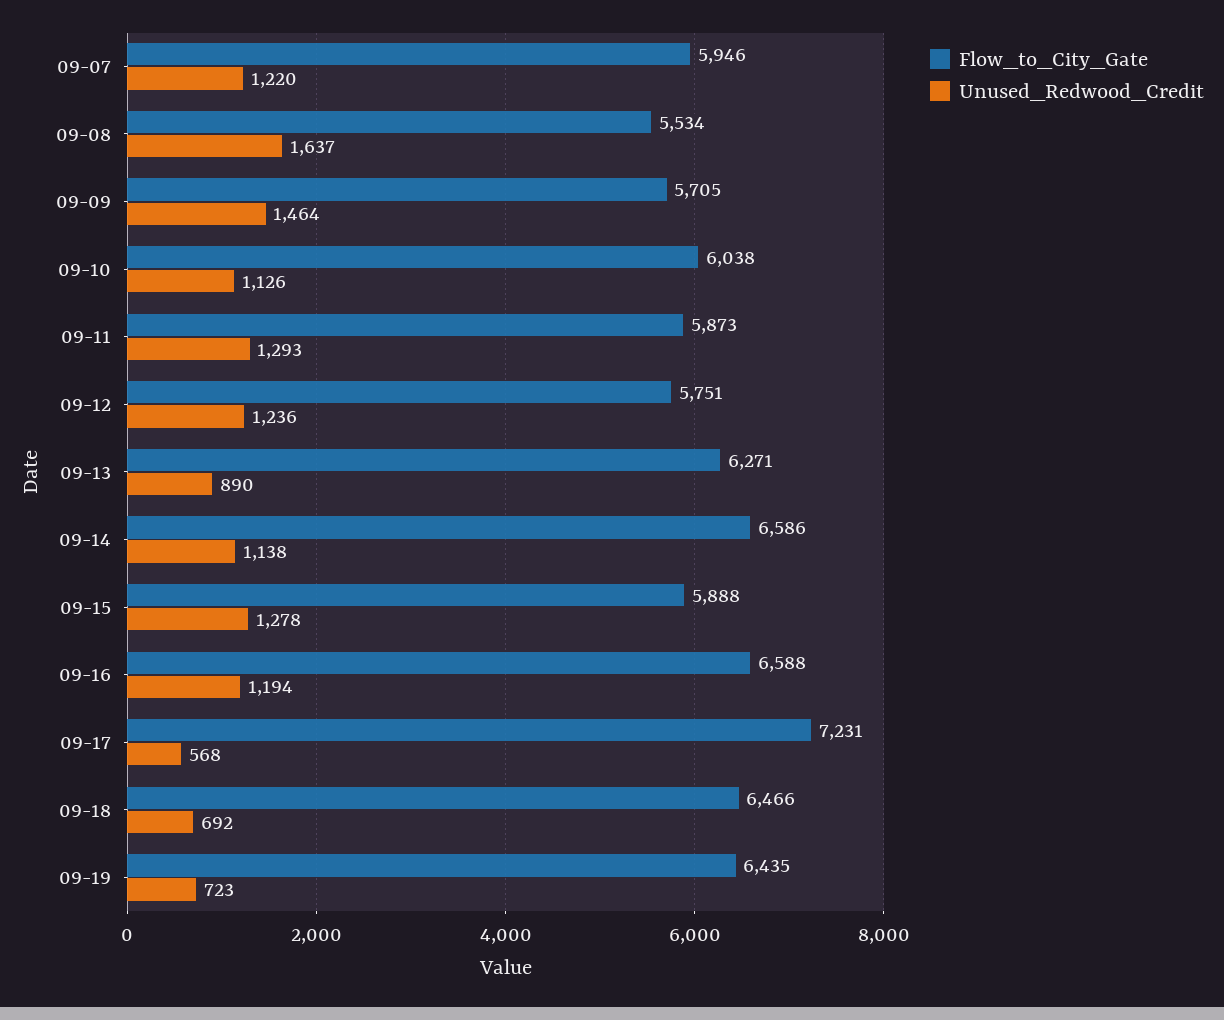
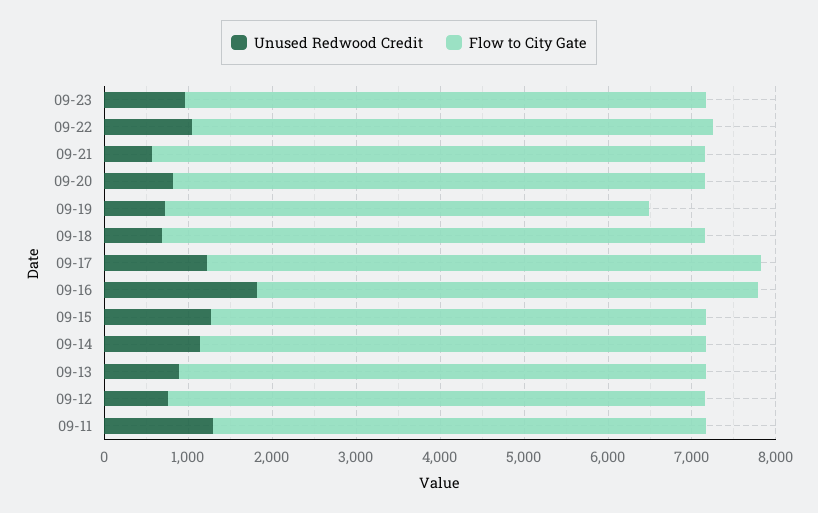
Flow_to_City_Gate, 09-07: 5946 -> none
Unused_Redwood_Credit, 09-07: 1220 -> none
Flow_to_City_Gate, 09-08: 5534 -> none
Unused_Redwood_Credit, 09-08: 1637 -> none
Flow_to_City_Gate, 09-09: 5705 -> none
Unused_Redwood_Credit, 09-09: 1464 -> none
Flow_to_City_Gate, 09-10: 6038 -> none
Unused_Redwood_Credit, 09-10: 1126 -> none
Flow_to_City_Gate, 09-12: 5751 -> 6400
Unused_Redwood_Credit, 09-12: 1236 -> 800
Flow_to_City_Gate, 09-14: 6586 -> 6000
Flow_to_City_Gate, 09-16: 6588 -> 6000
Unused_Redwood_Credit, 09-16: 1194 -> 1800
Flow_to_City_Gate, 09-17: 7231 -> 6600
Unused_Redwood_Credit, 09-17: 568 -> 1200
Flow_to_City_Gate, 09-19: 6435 -> 5800
Unused_Redwood_Credit, 09-23: none -> 1000
Flow_to_City_Gate, 09-23: none -> 6200
Unused_Redwood_Credit, 09-22: none -> 1000
Flow_to_City_Gate, 09-22: none -> 6200
Unused_Redwood_Credit, 09-21: none -> 600
Flow_to_City_Gate, 09-21: none -> 6600
Unused_Redwood_Credit, 09-20: none -> 800
Flow_to_City_Gate, 09-20: none -> 6400

